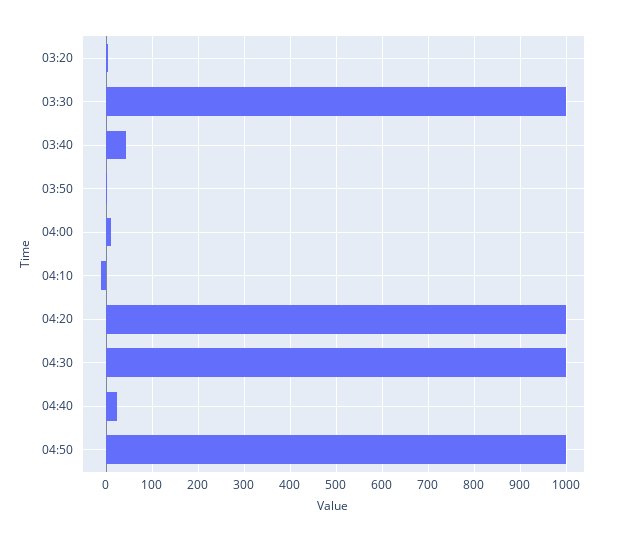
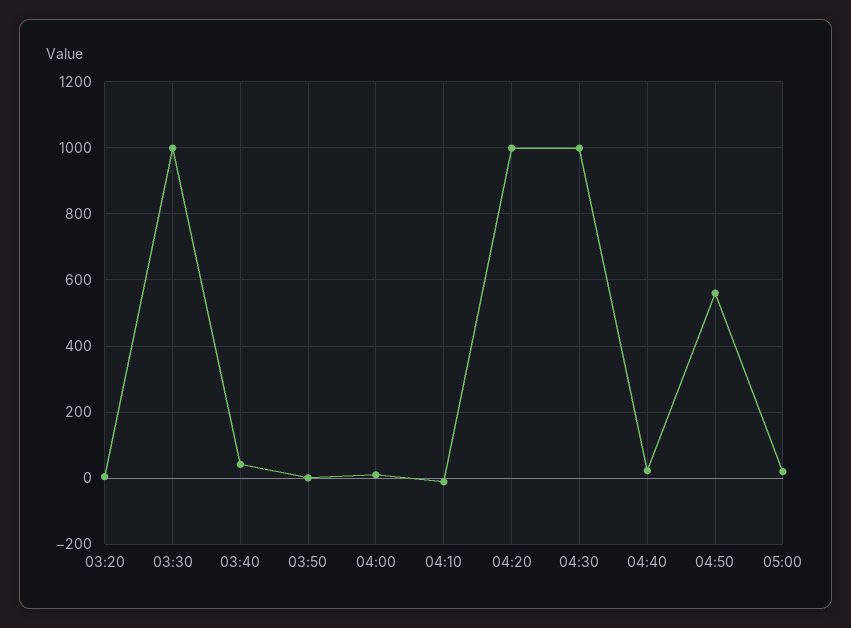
04:50: 1000 -> 560
05:00: none -> 20

